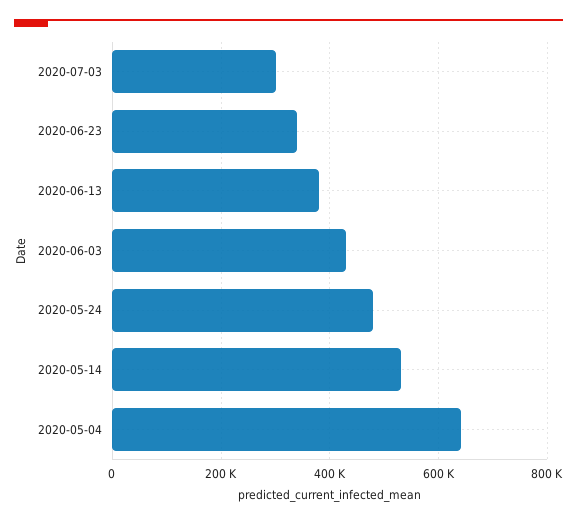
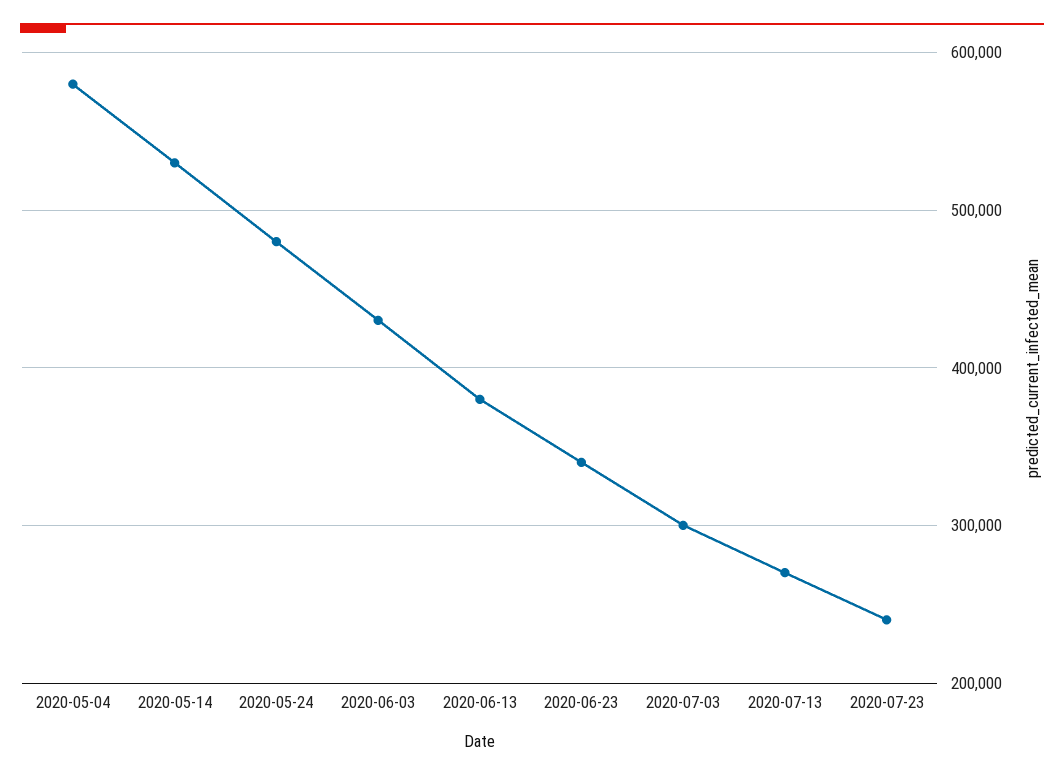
2020-05-04: 640000 -> 580000
2020-07-13: none -> 270000
2020-07-23: none -> 240000

